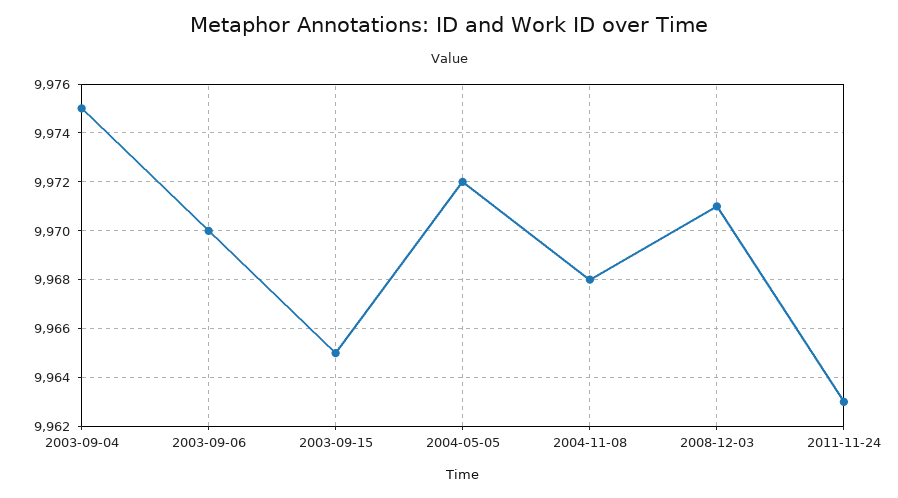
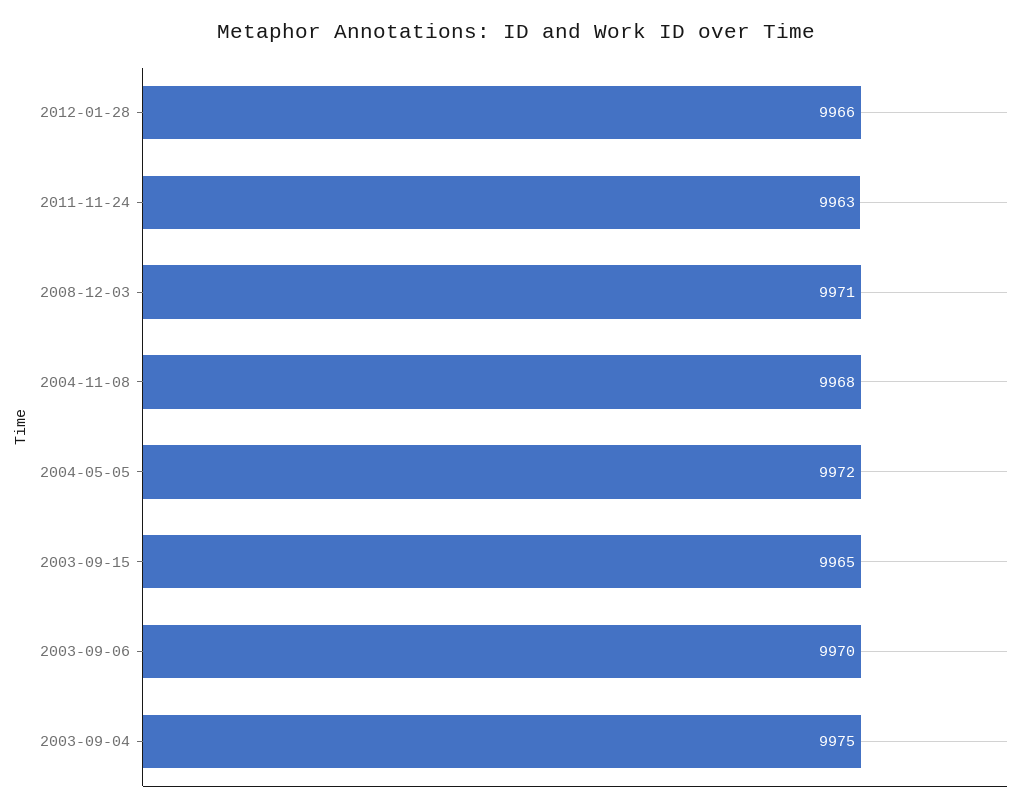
2012-01-28: none -> 9966

